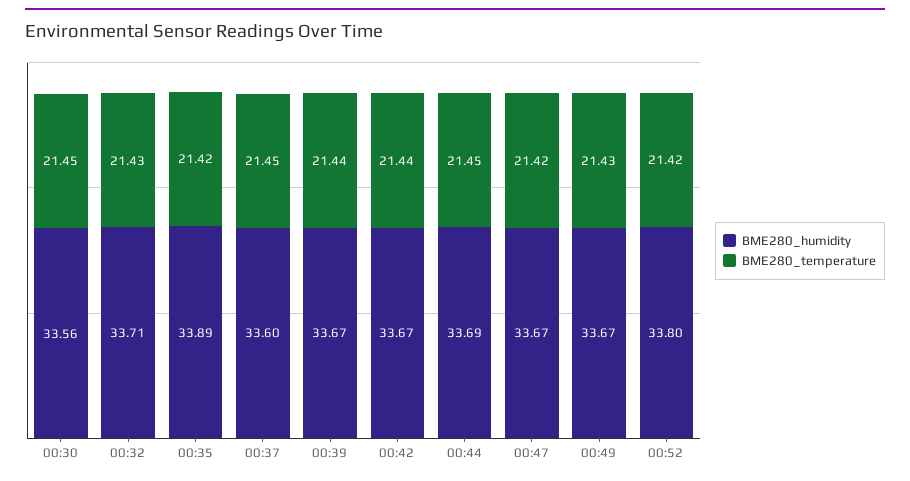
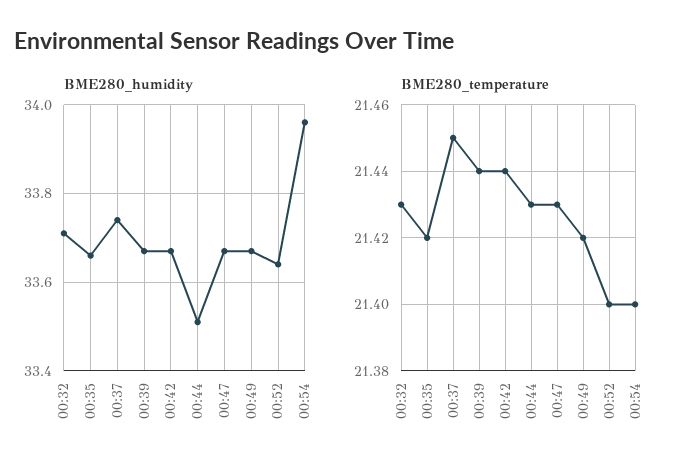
BME280_humidity, 00:30: 33.56 -> none
BME280_temperature, 00:30: 21.45 -> none
BME280_humidity, 00:35: 33.89 -> 33.65
BME280_humidity, 00:37: 33.6 -> 33.75
BME280_humidity, 00:44: 33.69 -> 33.5
BME280_temperature, 00:44: 21.45 -> 21.43
BME280_temperature, 00:47: 21.42 -> 21.43
BME280_temperature, 00:49: 21.43 -> 21.42
BME280_humidity, 00:52: 33.8 -> 33.65
BME280_temperature, 00:52: 21.42 -> 21.4
BME280_humidity, 00:54: none -> 33.95
BME280_temperature, 00:54: none -> 21.4

